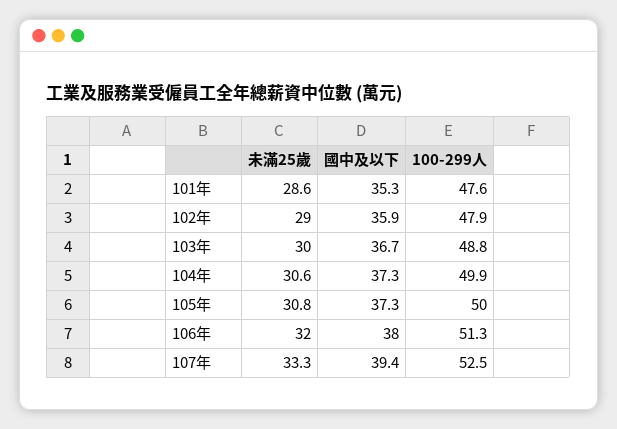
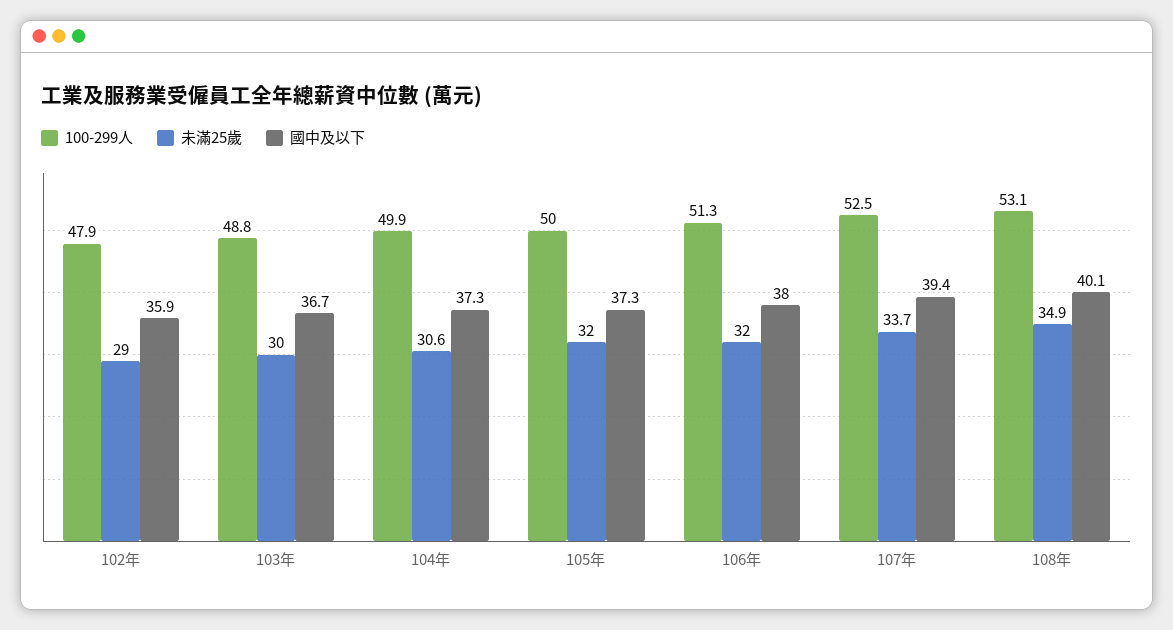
未滿25歲, 101年: 28.6 -> none
國中及以下, 101年: 35.3 -> none
100-299人, 101年: 47.6 -> none
未滿25歲, 105年: 30.8 -> 32
未滿25歲, 107年: 33.3 -> 33.7
100-299人, 108年: none -> 53.1
未滿25歲, 108年: none -> 34.9
國中及以下, 108年: none -> 40.1

